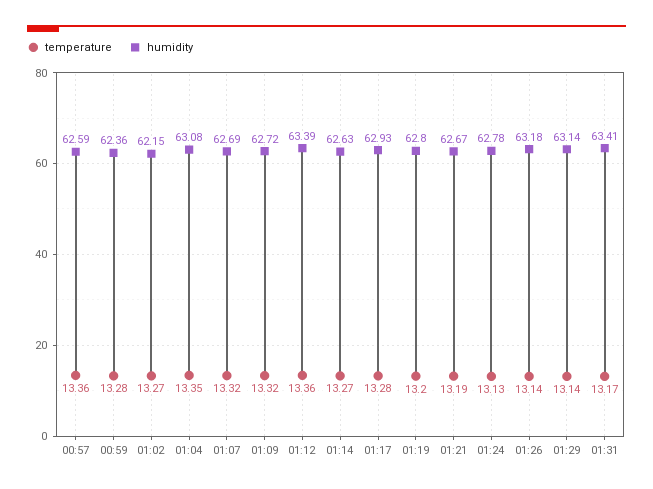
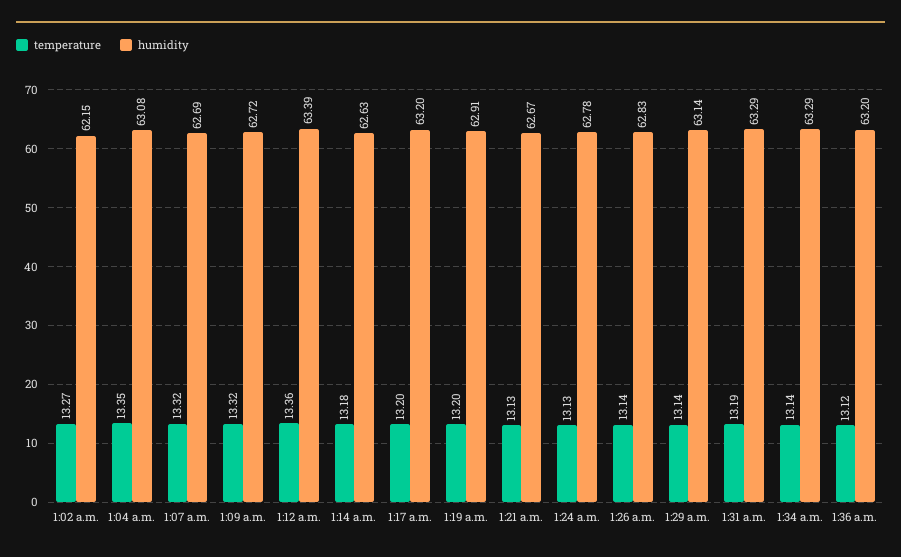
temperature, 00:57: 13.36 -> none
humidity, 00:57: 62.59 -> none
temperature, 00:59: 13.28 -> none
humidity, 00:59: 62.36 -> none
temperature, 01:14: 13.27 -> 13.18
temperature, 01:17: 13.28 -> 13.2
humidity, 01:17: 62.93 -> 63.2
humidity, 01:19: 62.8 -> 62.91
temperature, 01:21: 13.19 -> 13.13
humidity, 01:26: 63.18 -> 62.83
temperature, 01:31: 13.17 -> 13.19
humidity, 01:31: 63.41 -> 63.29
temperature, 1:34 a.m.: none -> 13.14
humidity, 1:34 a.m.: none -> 63.29
temperature, 1:36 a.m.: none -> 13.12
humidity, 1:36 a.m.: none -> 63.2

